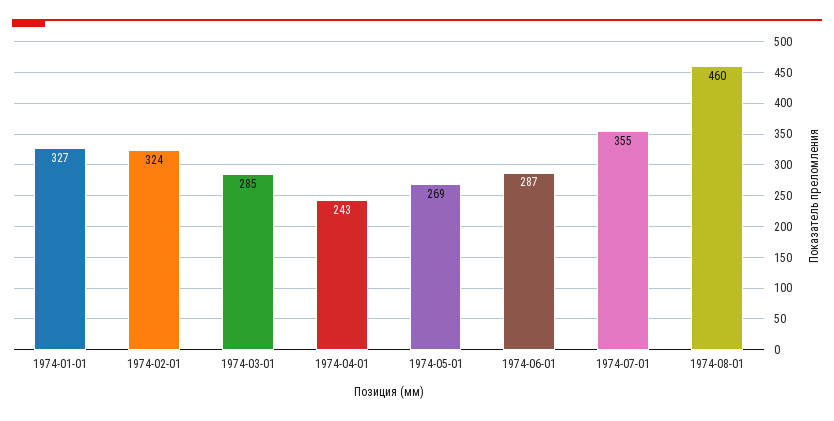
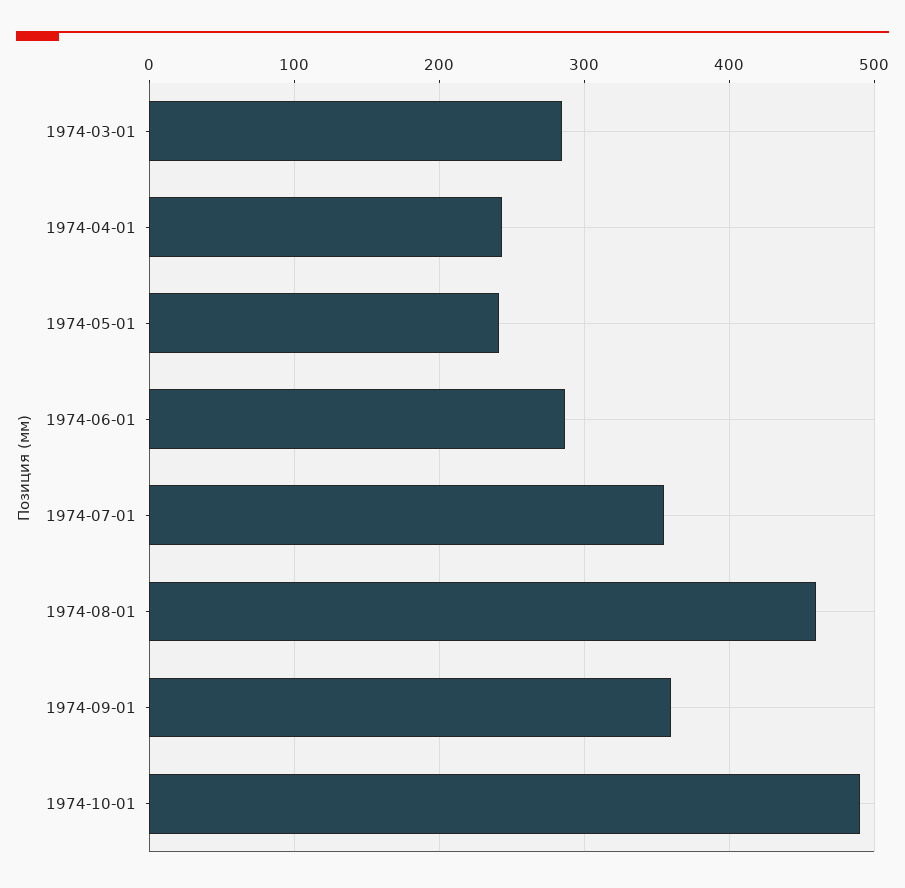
1974-01-01: 327 -> none
1974-02-01: 324 -> none
1974-05-01: 269 -> 240
1974-09-01: none -> 360
1974-10-01: none -> 490

